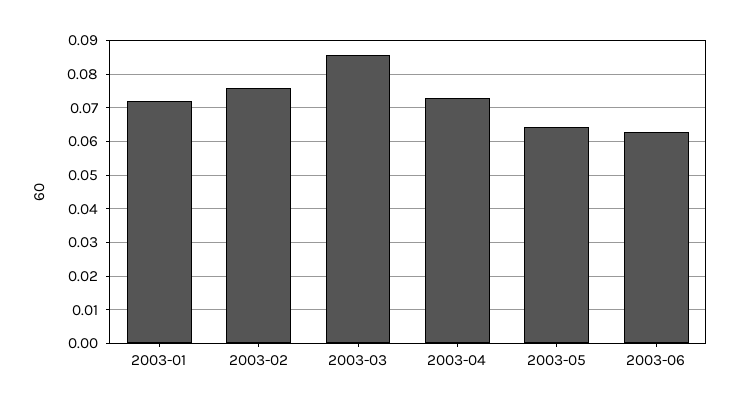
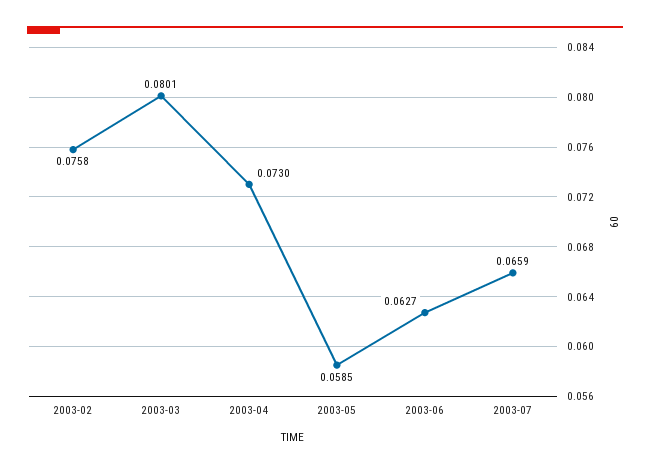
2003-01: 0.072 -> none
2003-03: 0.086 -> 0.0801
2003-05: 0.064 -> 0.0585
2003-07: none -> 0.0659

